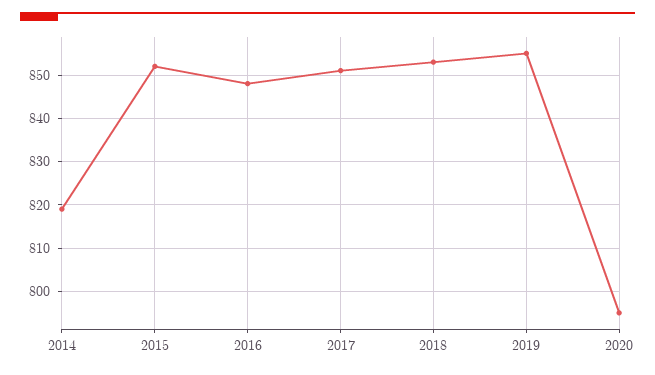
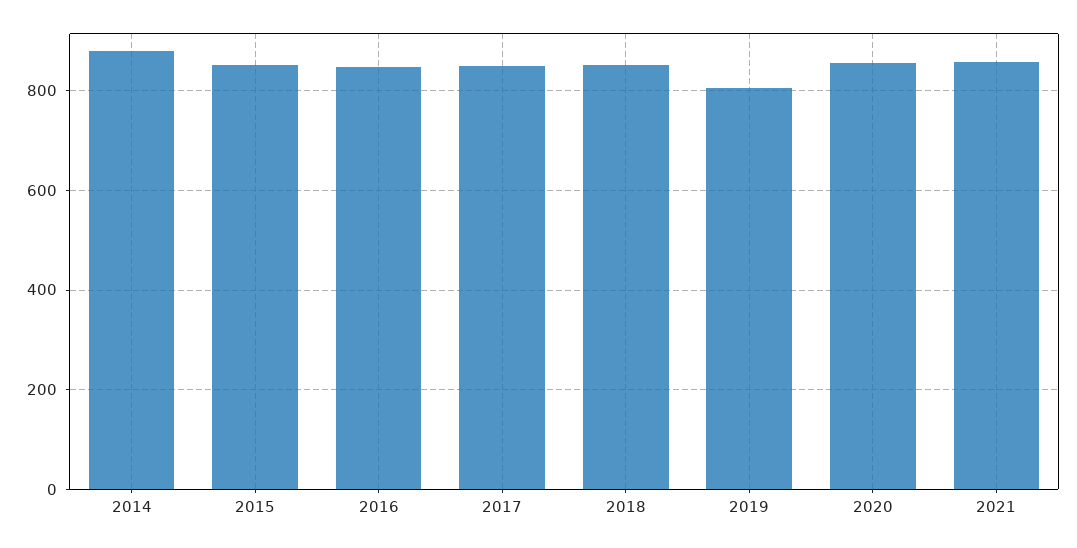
2014: 820 -> 880
2019: 855 -> 800
2020: 795 -> 860
2021: none -> 860

